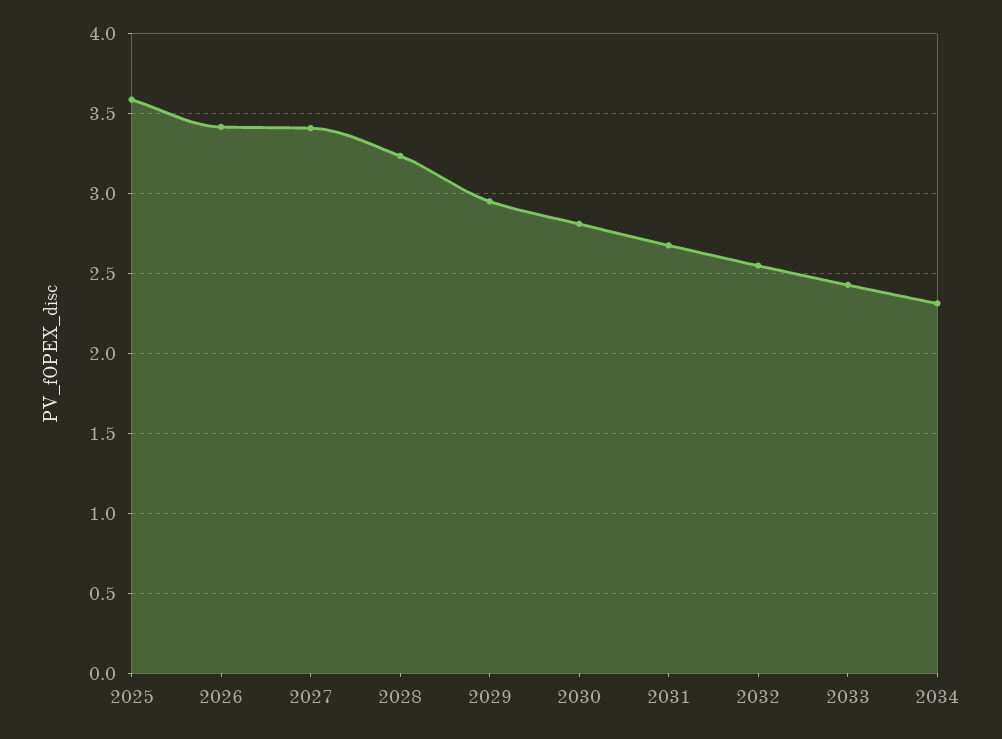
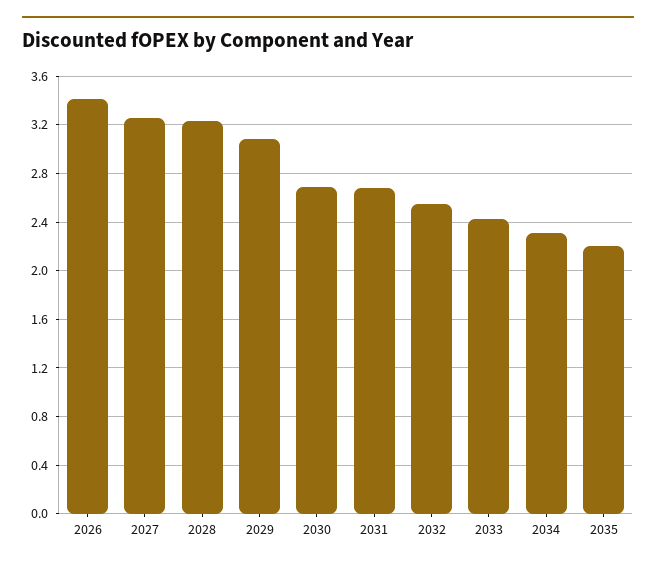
2025: 3.6 -> none
2027: 3.4 -> 3.25
2029: 2.95 -> 3.1
2030: 2.8 -> 2.7
2035: none -> 2.2

